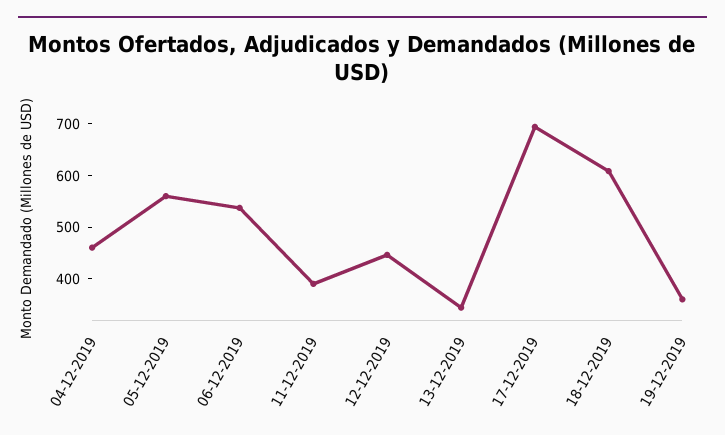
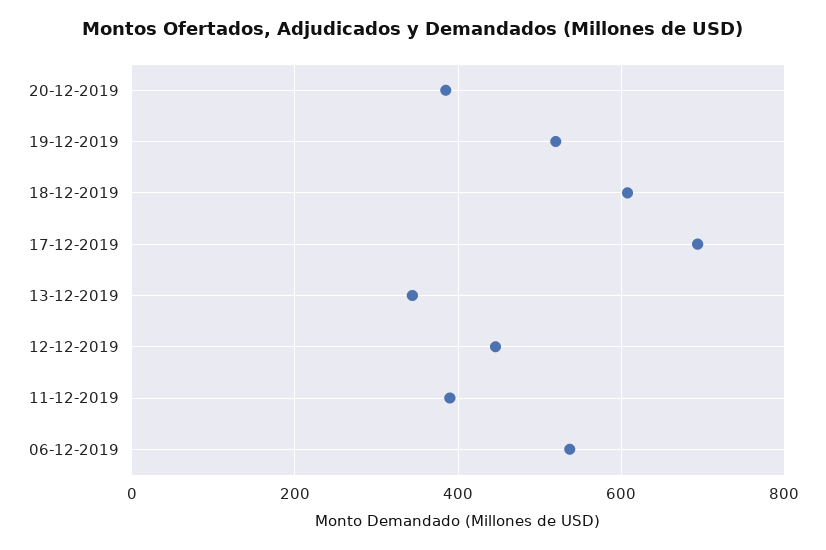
04-12-2019: 460 -> none
05-12-2019: 560 -> none
19-12-2019: 360 -> 520
20-12-2019: none -> 380

